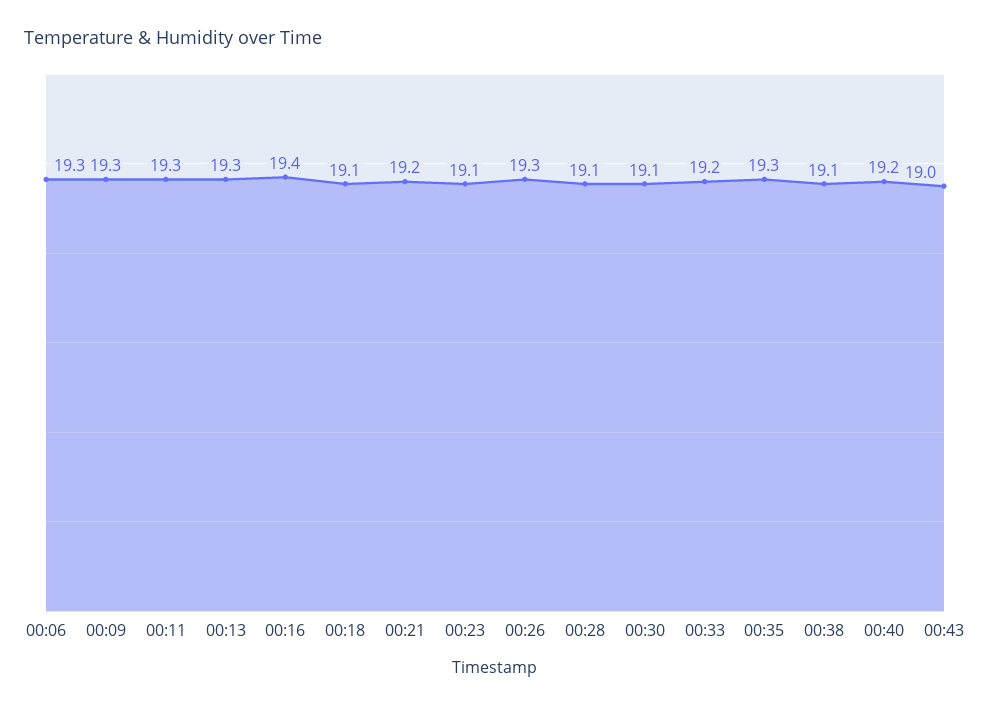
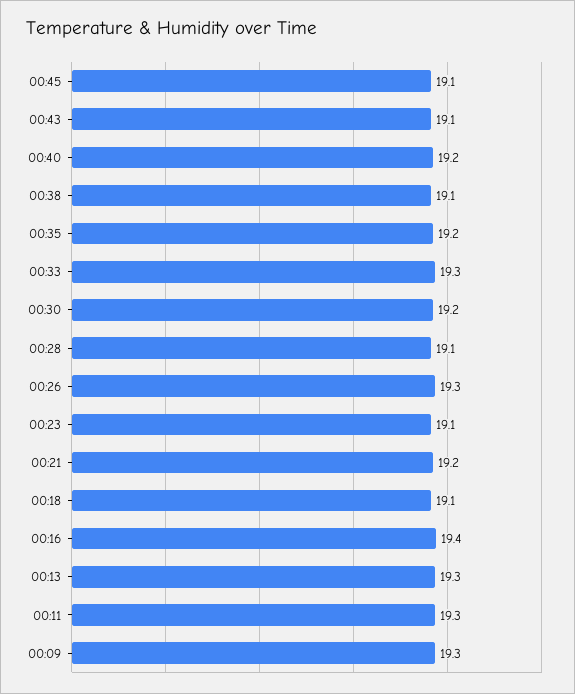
00:06: 19.3 -> none
00:30: 19.1 -> 19.2
00:33: 19.2 -> 19.3
00:35: 19.3 -> 19.2
00:43: 19 -> 19.1
00:45: none -> 19.1

